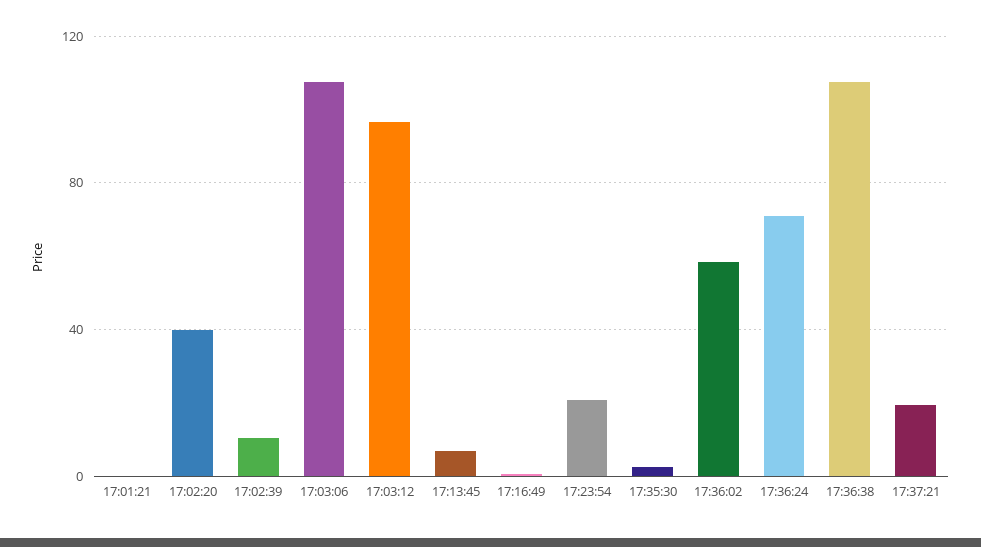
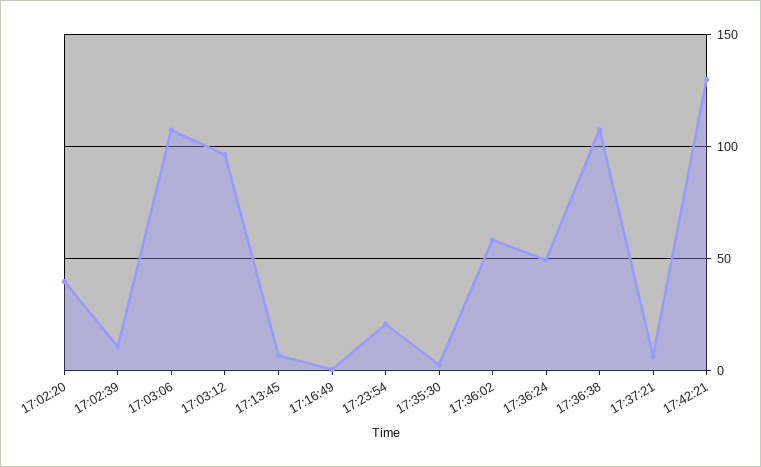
17:01:21: 0 -> none
17:36:24: 70 -> 50
17:37:21: 20 -> 5
17:42:21: none -> 130

